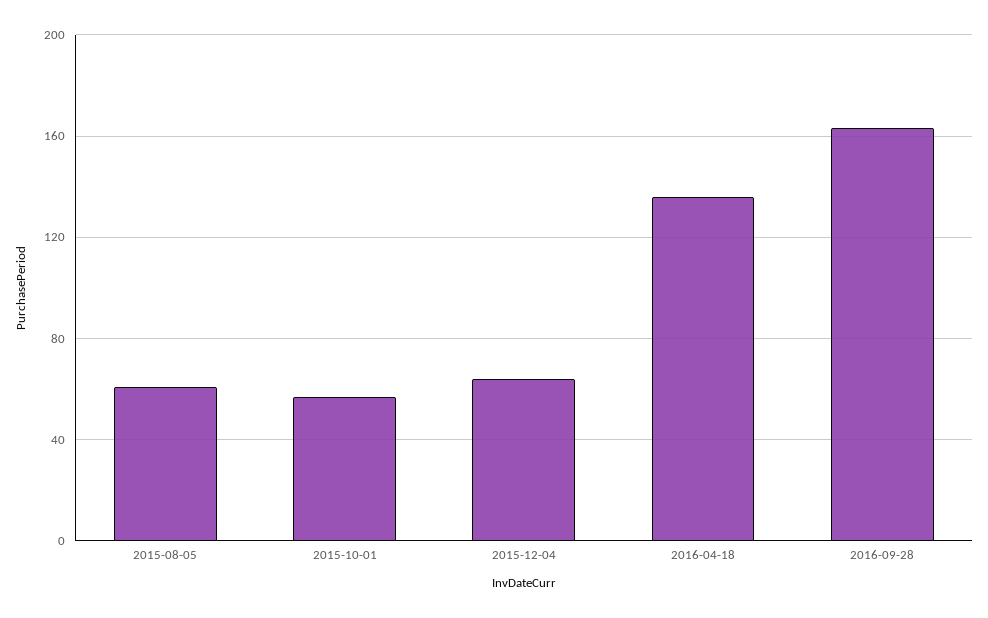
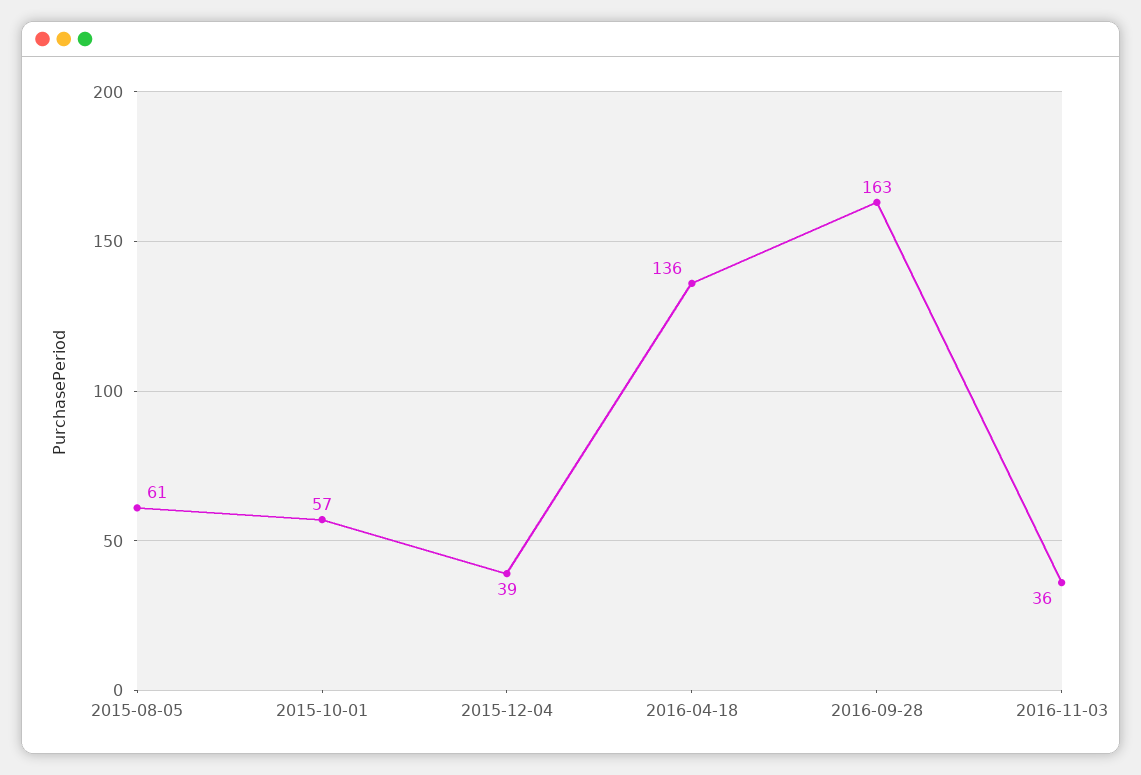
2015-12-04: 65 -> 39
2016-11-03: none -> 36

